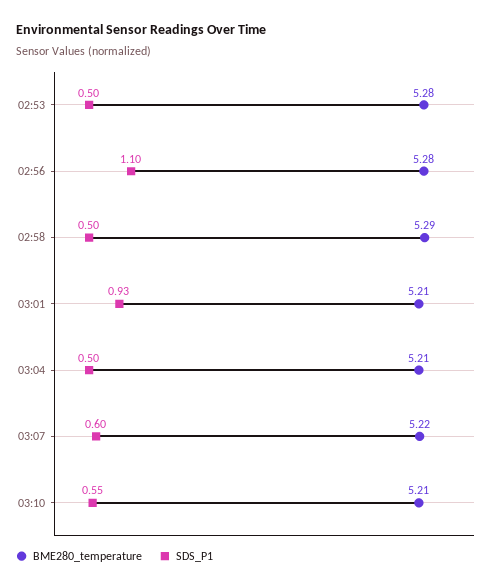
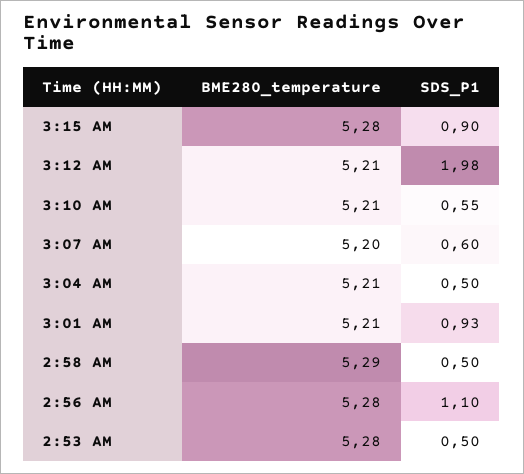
BME280_temperature, 03:07: 5.22 -> 5.2
BME280_temperature, 3:15 AM: none -> 5.28
SDS_P1, 3:15 AM: none -> 0.9
BME280_temperature, 3:12 AM: none -> 5.21
SDS_P1, 3:12 AM: none -> 1.98

